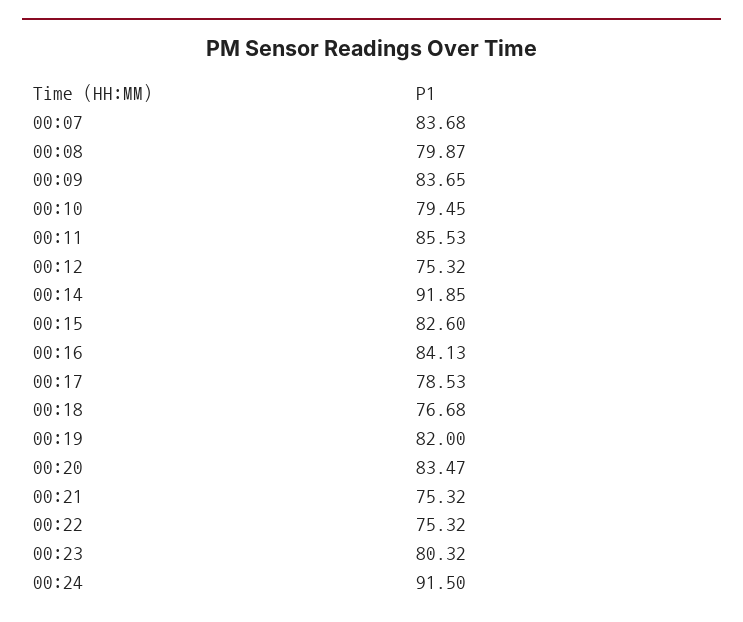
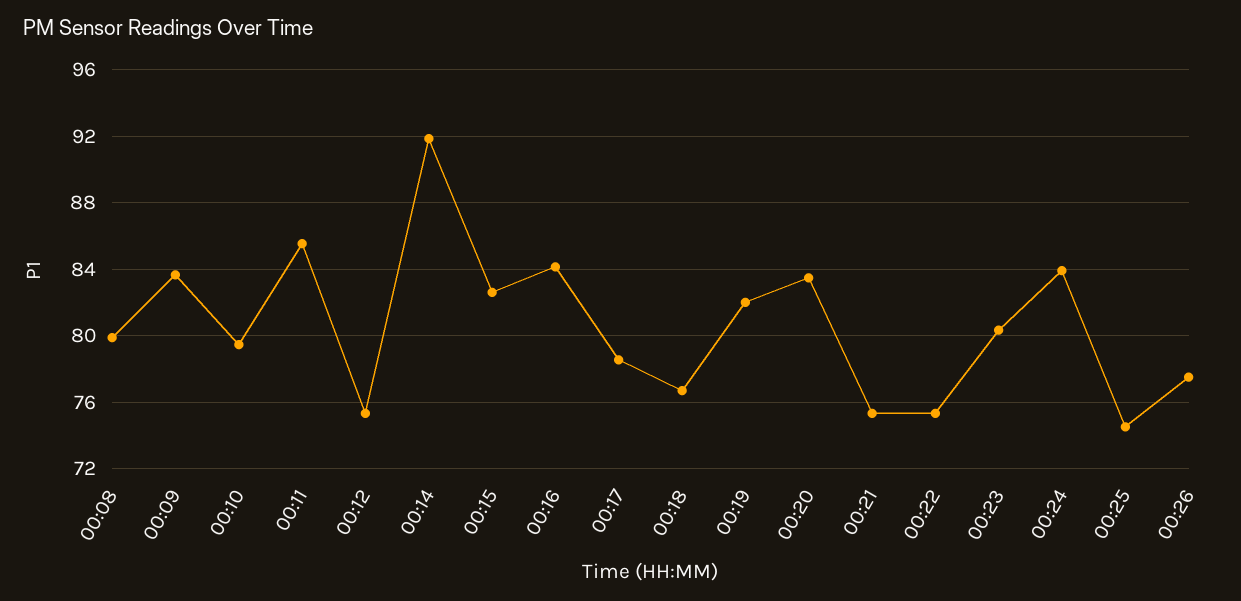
00:07: 83.68 -> none
00:24: 91.5 -> 84
00:25: none -> 74.5
00:26: none -> 77.5

